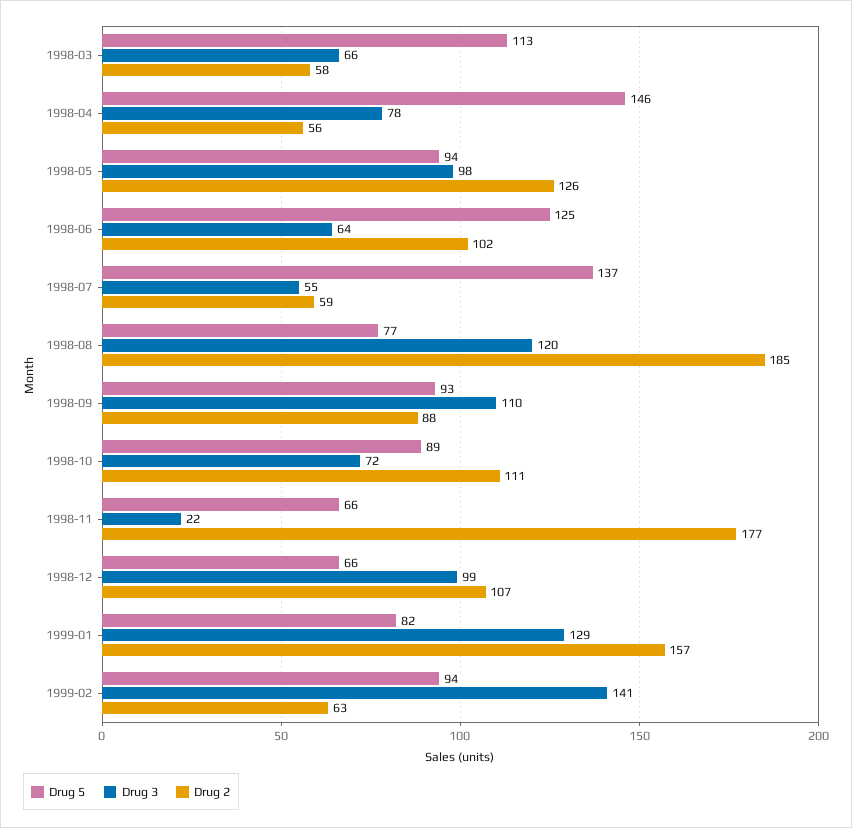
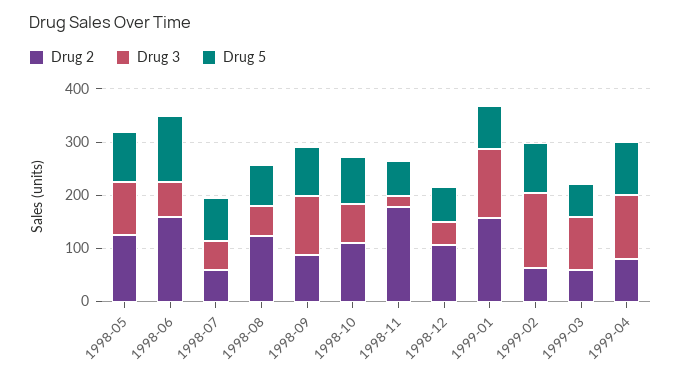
Drug 5, 1998-03: 113 -> none
Drug 3, 1998-03: 66 -> none
Drug 2, 1998-03: 58 -> none
Drug 5, 1998-04: 146 -> none
Drug 3, 1998-04: 78 -> none
Drug 2, 1998-04: 56 -> none
Drug 2, 1998-06: 102 -> 160
Drug 5, 1998-07: 137 -> 80
Drug 3, 1998-08: 120 -> 60
Drug 2, 1998-08: 185 -> 120
Drug 3, 1998-12: 99 -> 40
Drug 2, 1999-03: none -> 60
Drug 3, 1999-03: none -> 100
Drug 5, 1999-03: none -> 60
Drug 2, 1999-04: none -> 80
Drug 3, 1999-04: none -> 120
Drug 5, 1999-04: none -> 100

